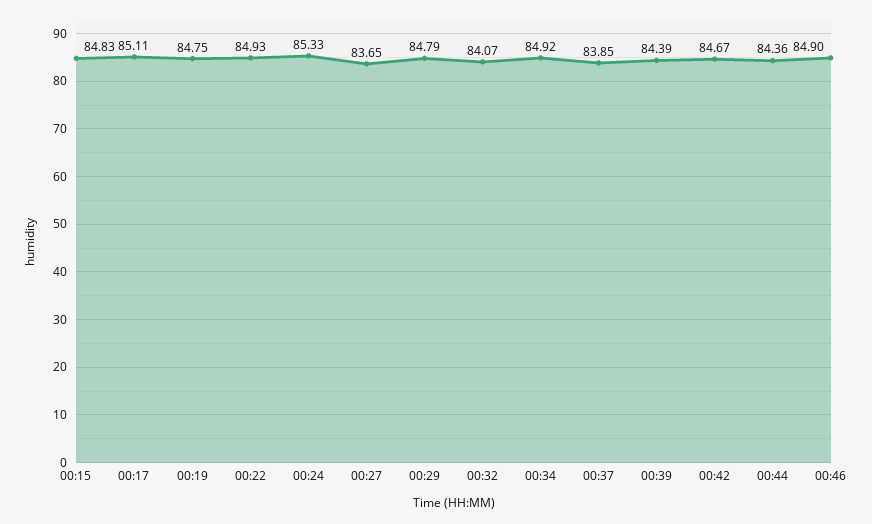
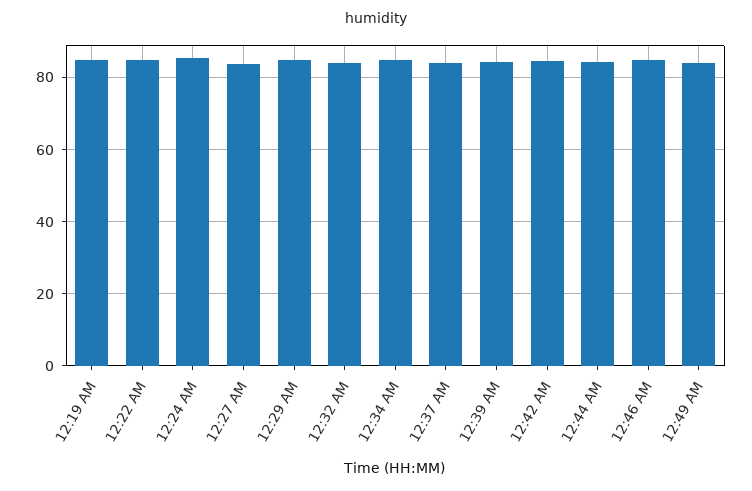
00:15: 84.83 -> none
00:17: 85.11 -> none
12:49 AM: none -> 84

